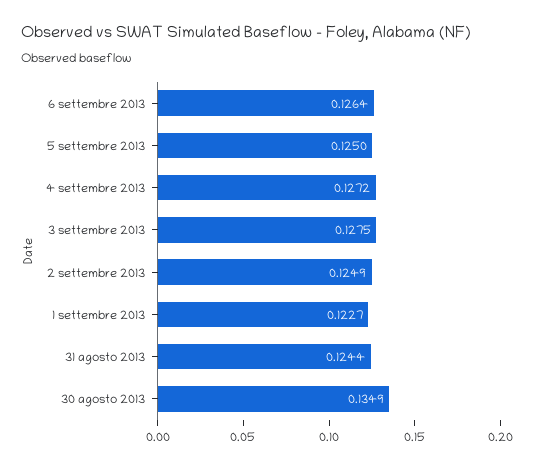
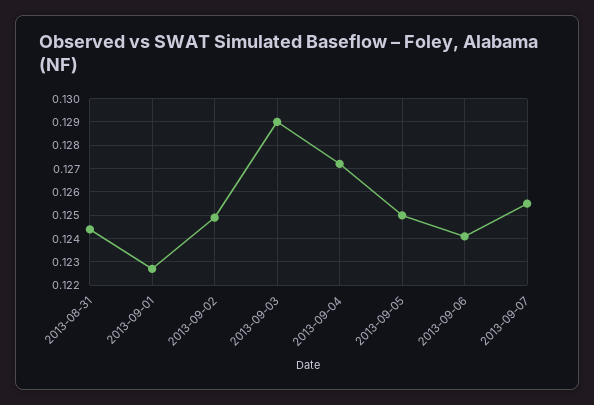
6 settembre 2013: 0.1264 -> 0.124
3 settembre 2013: 0.1275 -> 0.129
30 agosto 2013: 0.1349 -> none
2013-09-07: none -> 0.1255

